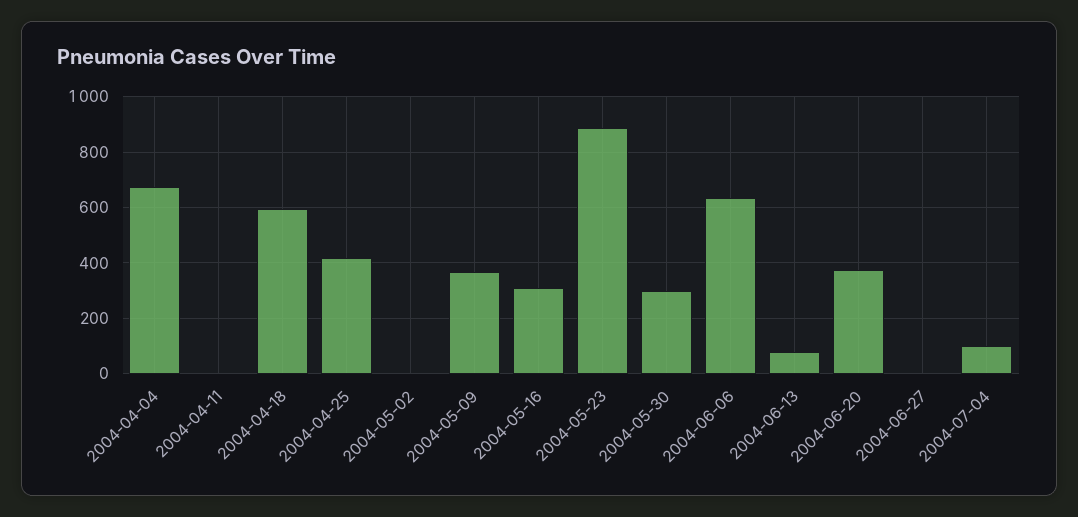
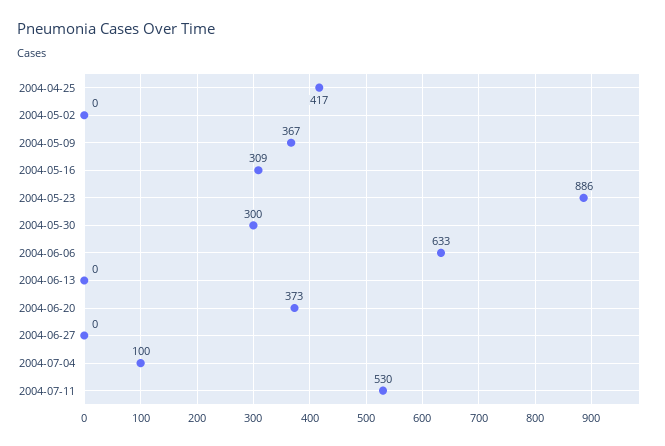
2004-04-04: 675 -> none
2004-04-11: 0 -> none
2004-04-18: 600 -> none
2004-06-13: 75 -> 0
2004-07-11: none -> 530

